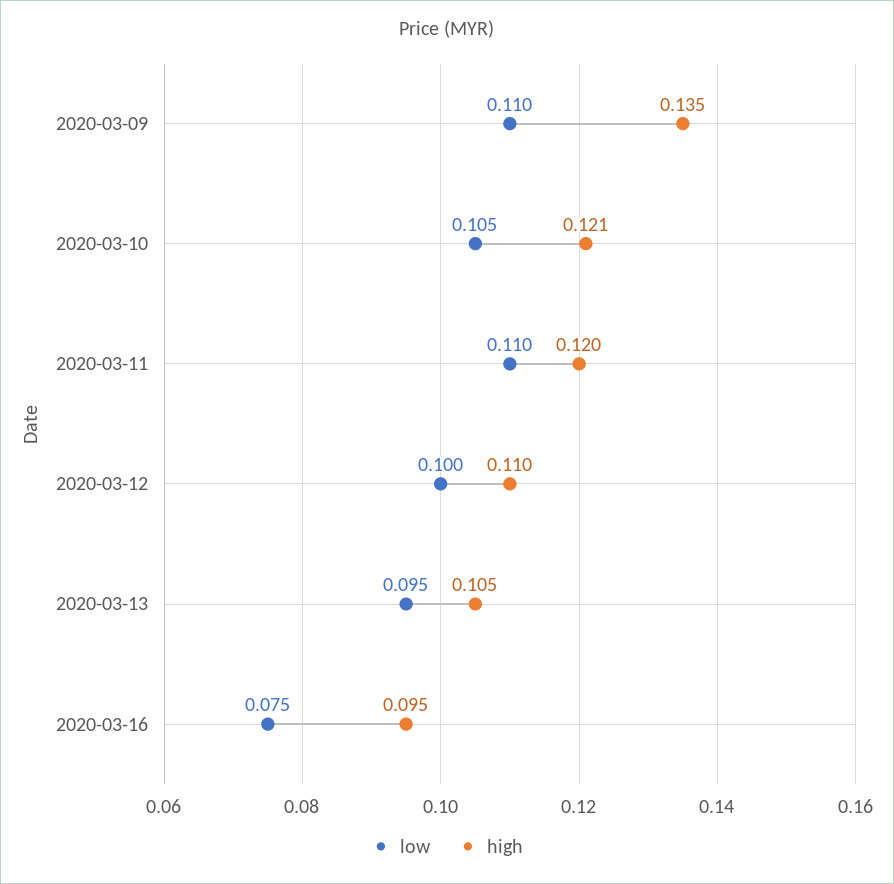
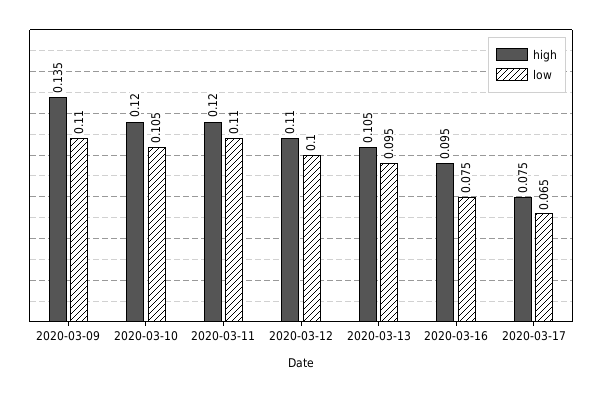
high, 2020-03-10: 0.121 -> 0.12
high, 2020-03-17: none -> 0.075
low, 2020-03-17: none -> 0.065

